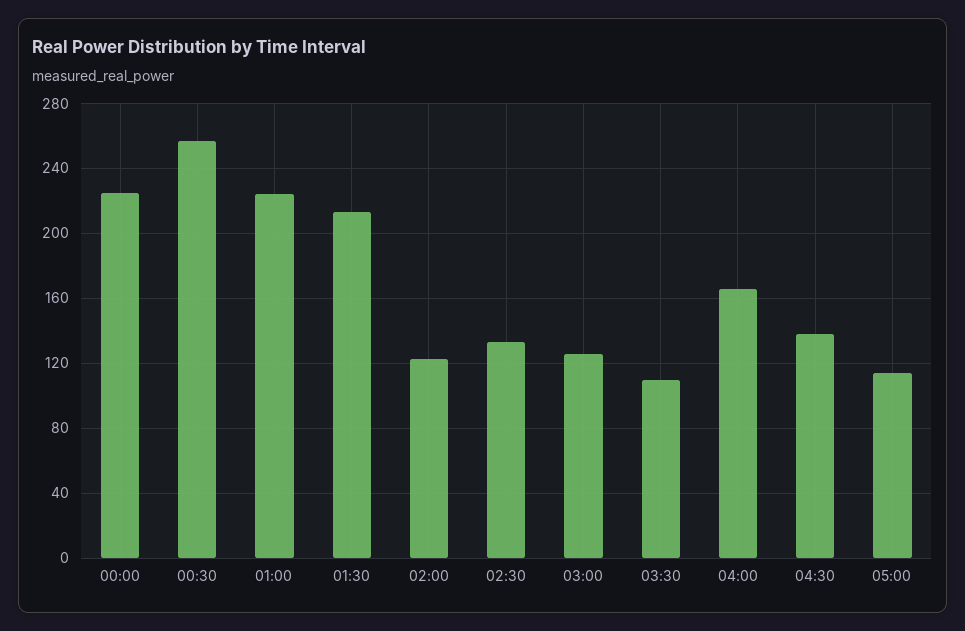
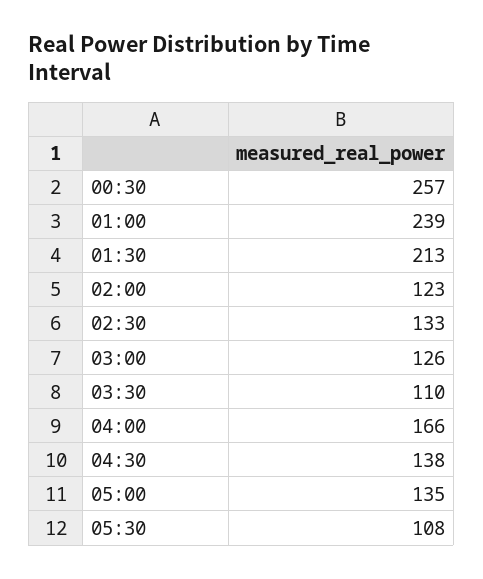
00:00: 225 -> none
01:00: 225 -> 239
05:00: 115 -> 135
05:30: none -> 108

